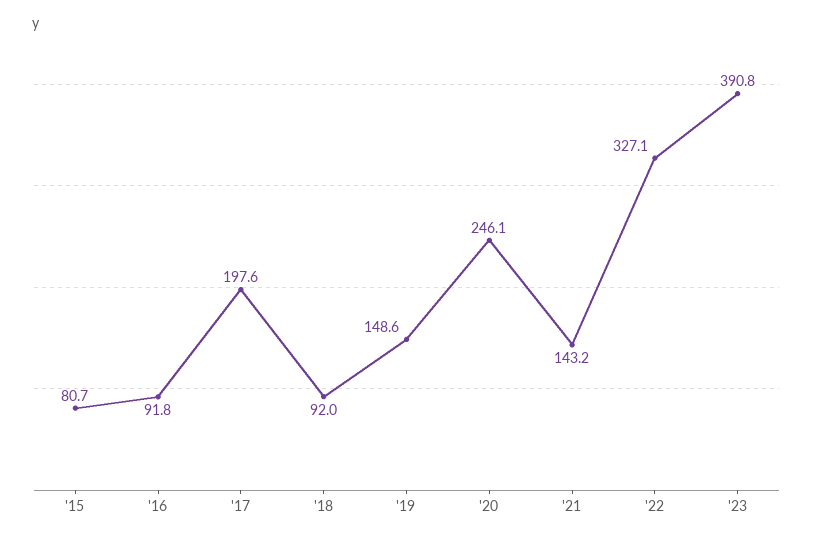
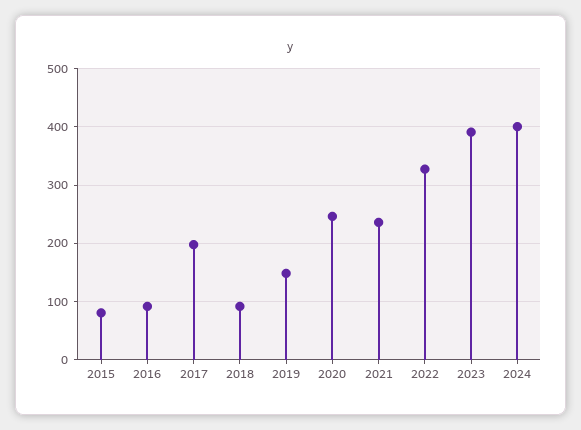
'21: 143.2 -> 240
2024: none -> 400

